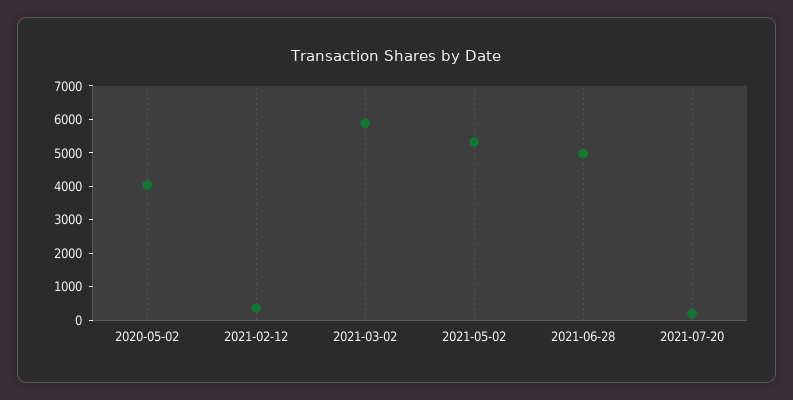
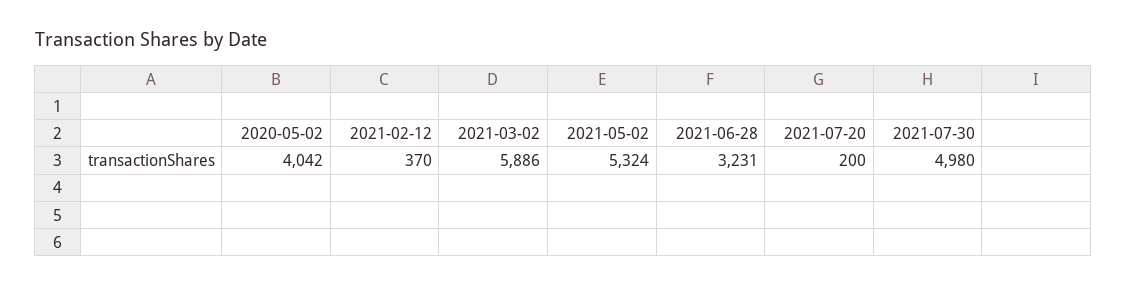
2021-06-28: 5000 -> 3231
2021-07-30: none -> 4980

